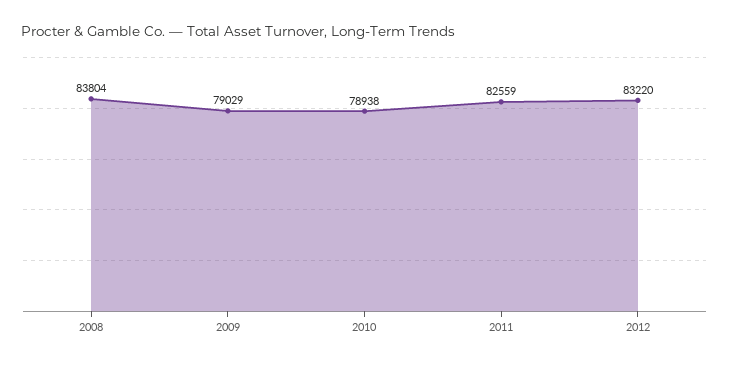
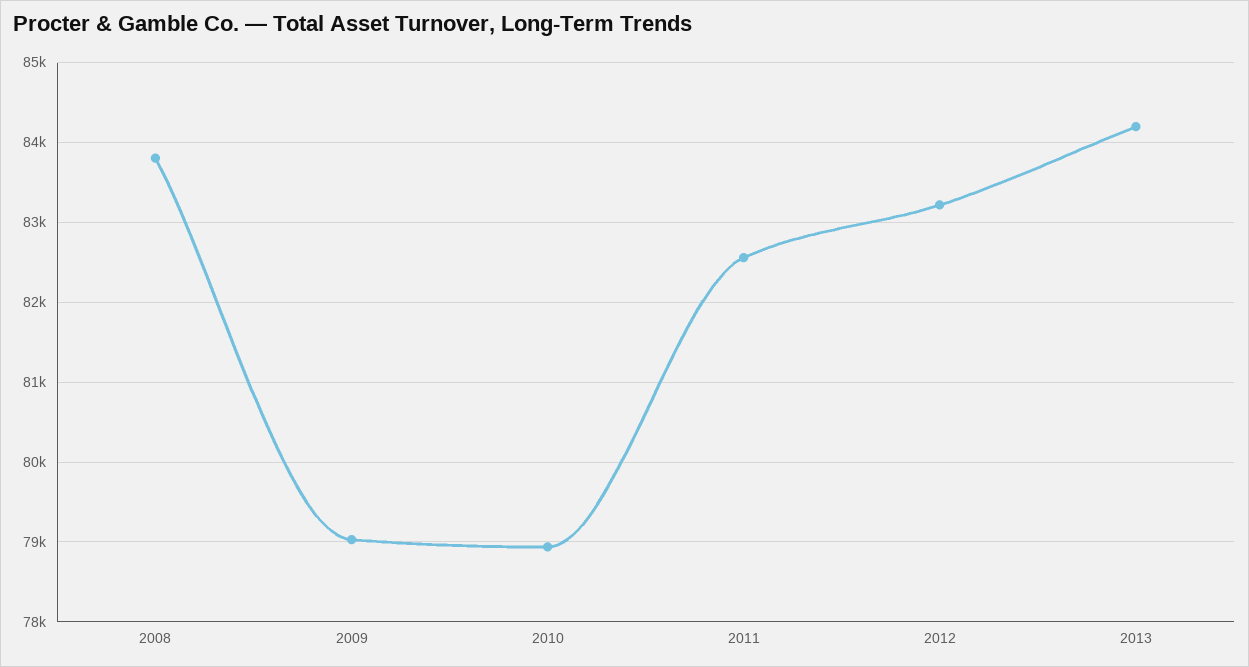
2013: none -> 84200

